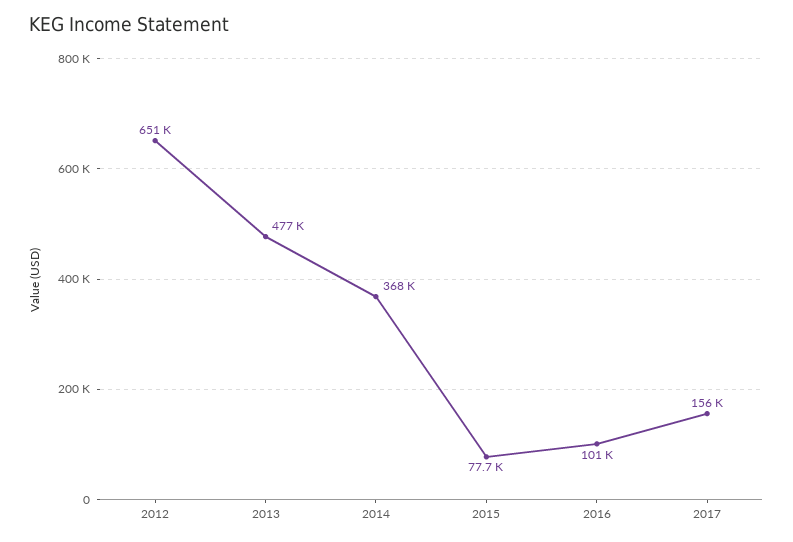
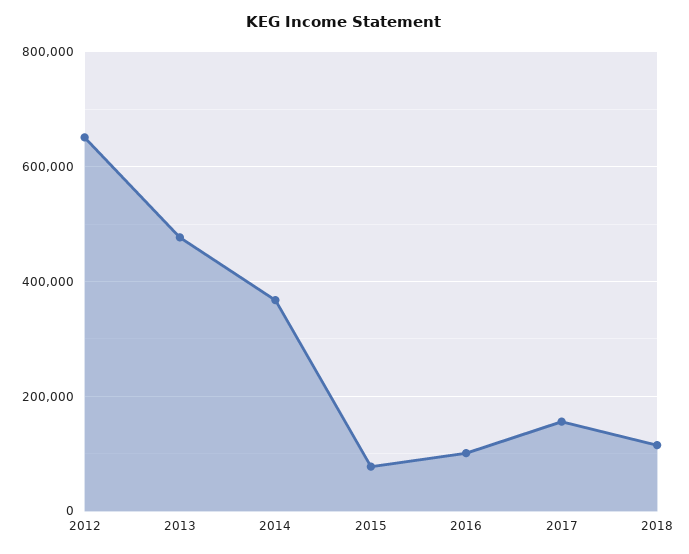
2018: none -> 120000

